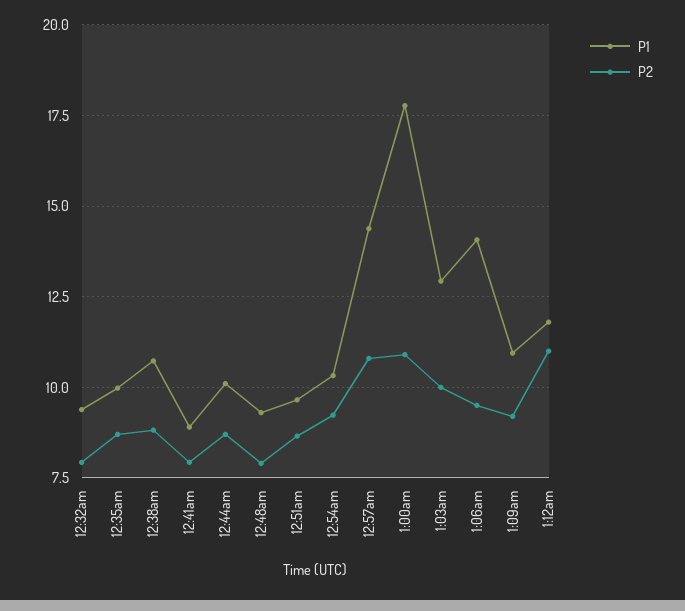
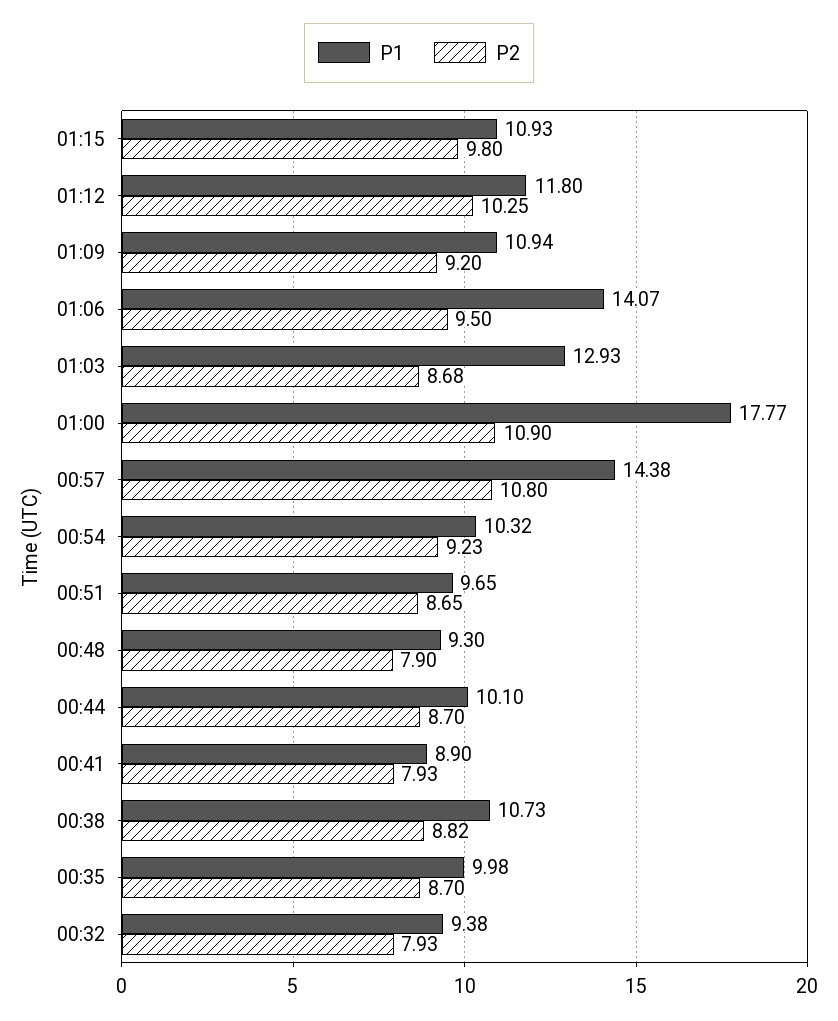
P2, 1:03am: 10 -> 8.68
P2, 1:12am: 11 -> 10.25
P1, 01:15: none -> 10.93
P2, 01:15: none -> 9.8

